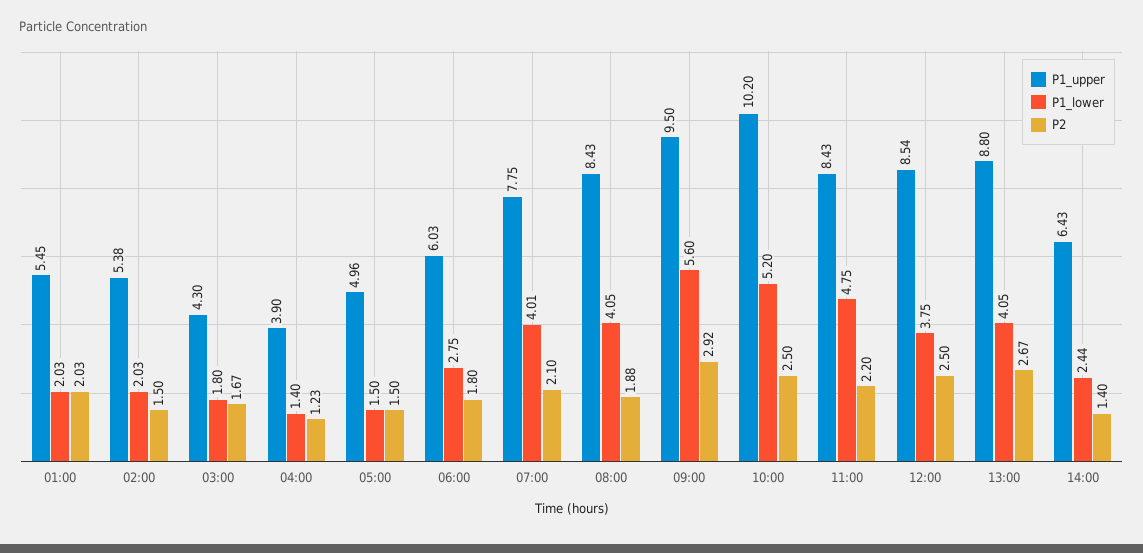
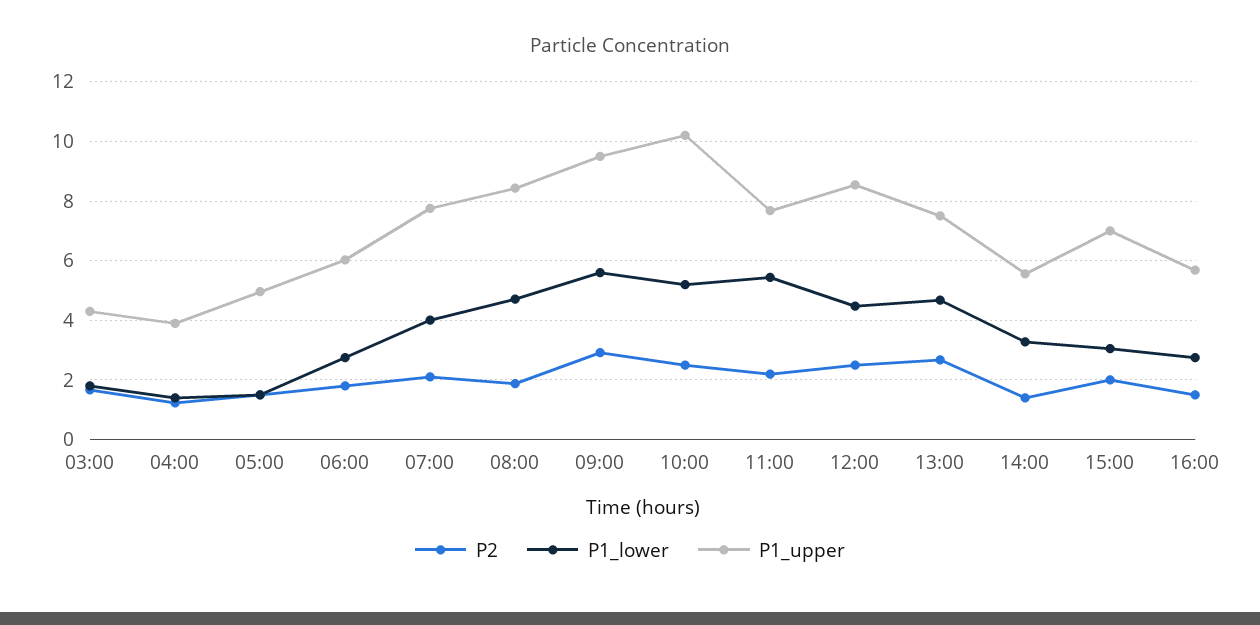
P1_upper, 01:00: 5.45 -> none
P1_lower, 01:00: 2.03 -> none
P2, 01:00: 2.03 -> none
P1_upper, 02:00: 5.38 -> none
P1_lower, 02:00: 2.03 -> none
P2, 02:00: 1.5 -> none
P1_lower, 08:00: 4.05 -> 4.75
P1_upper, 11:00: 8.43 -> 7.75
P1_lower, 11:00: 4.75 -> 5.5
P1_lower, 12:00: 3.75 -> 4.5
P1_upper, 13:00: 8.8 -> 7.5
P1_lower, 13:00: 4.05 -> 4.75
P1_upper, 14:00: 6.43 -> 5.5
P1_lower, 14:00: 2.44 -> 3.25
P2, 15:00: none -> 2
P1_lower, 15:00: none -> 3
P1_upper, 15:00: none -> 7
P2, 16:00: none -> 1.5
P1_lower, 16:00: none -> 2.75
P1_upper, 16:00: none -> 5.75

